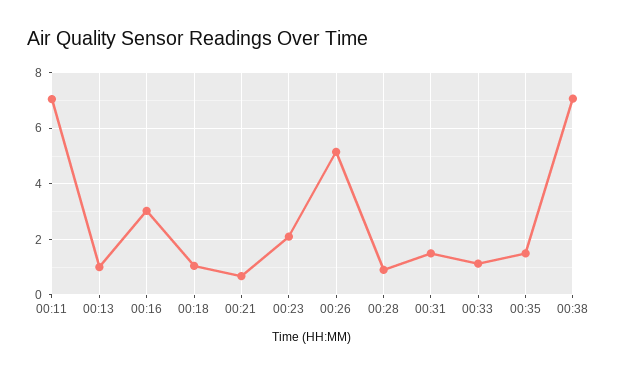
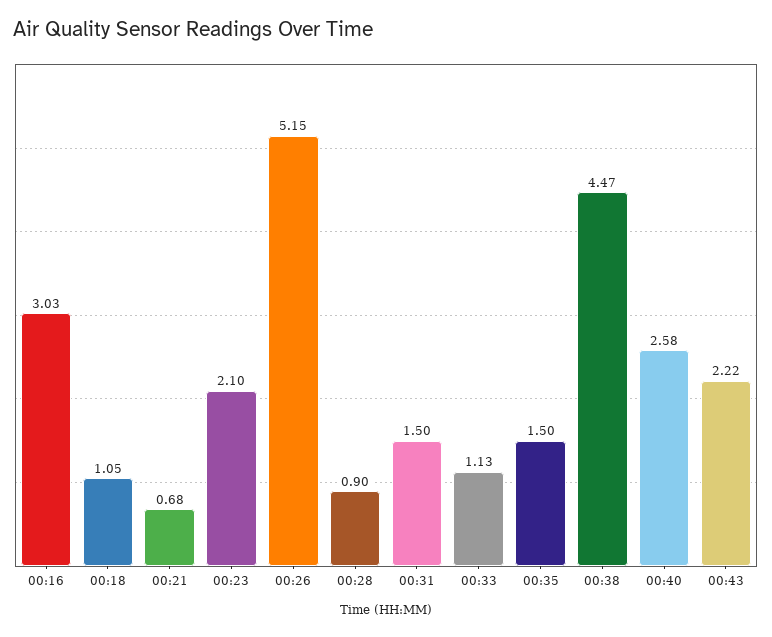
00:11: 7 -> none
00:13: 1 -> none
00:38: 7 -> 4.47
00:40: none -> 2.58
00:43: none -> 2.22

